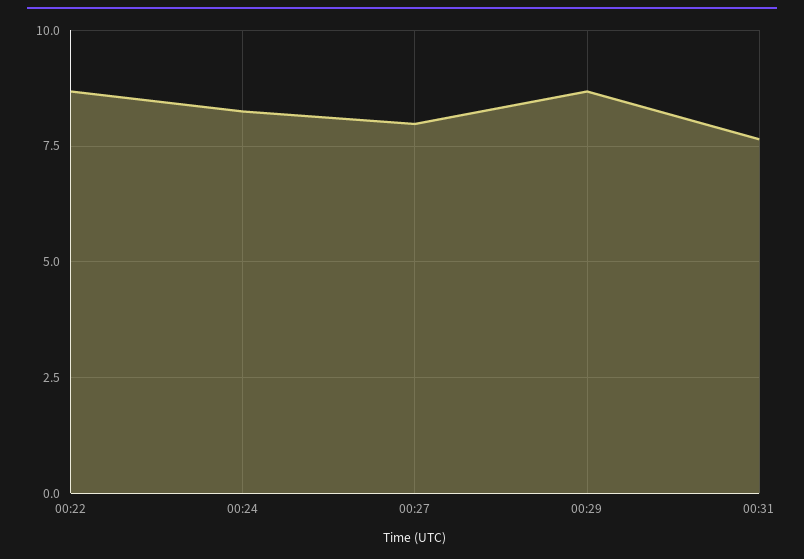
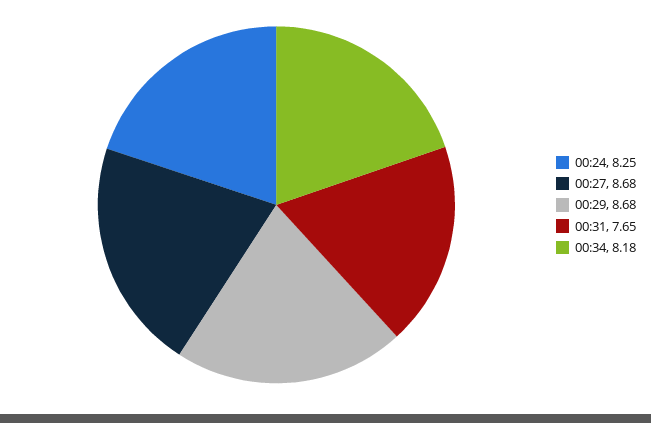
00:22: 8.75 -> none
00:27: 8 -> 8.68
00:34: none -> 8.18

